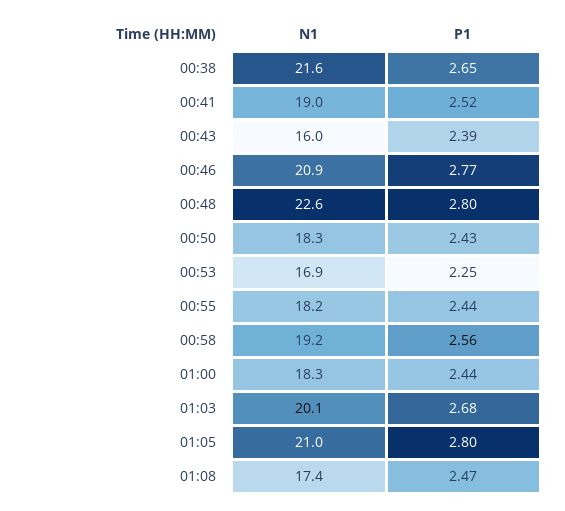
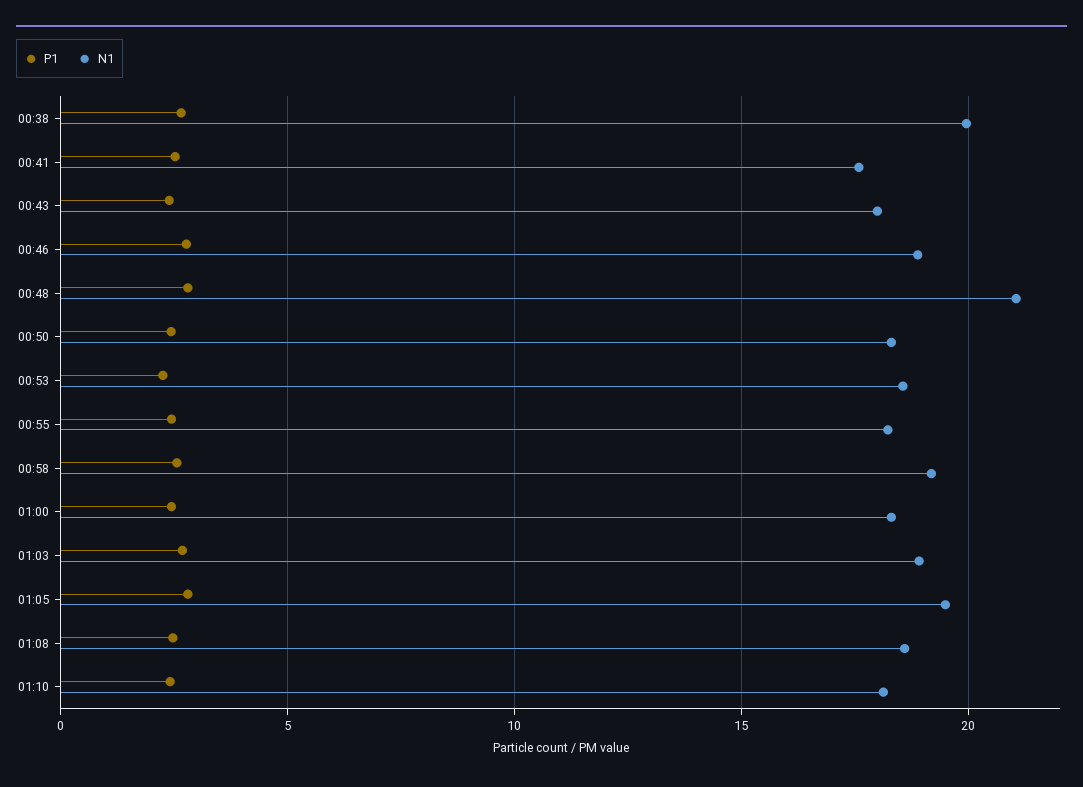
N1, 00:38: 21.6 -> 20
N1, 00:41: 19 -> 17.5
N1, 00:43: 16 -> 18
N1, 00:46: 20.9 -> 19
N1, 00:48: 22.6 -> 21
N1, 00:53: 16.9 -> 18.5
N1, 01:03: 20.1 -> 19
N1, 01:05: 21 -> 19.5
N1, 01:08: 17.4 -> 18.5
P1, 01:10: none -> 2.5
N1, 01:10: none -> 18

